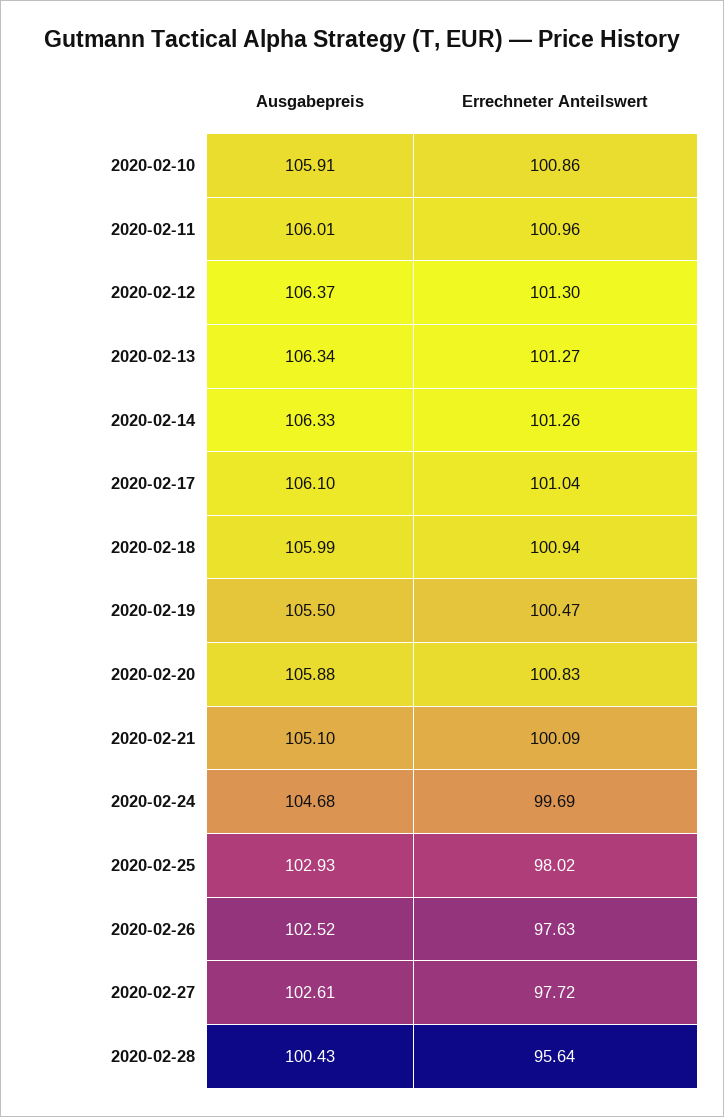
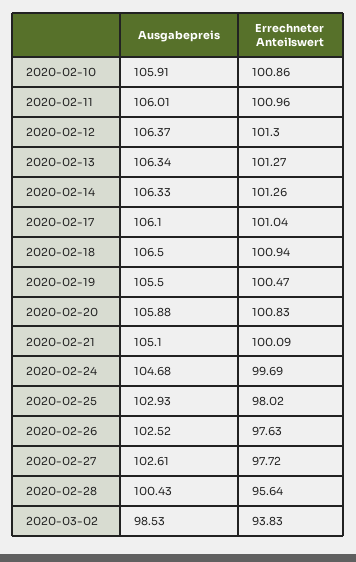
Ausgabepreis, 2020-02-18: 105.99 -> 106.5
Ausgabepreis, 2020-03-02: none -> 98.53
Errechneter Anteilswert, 2020-03-02: none -> 93.83

